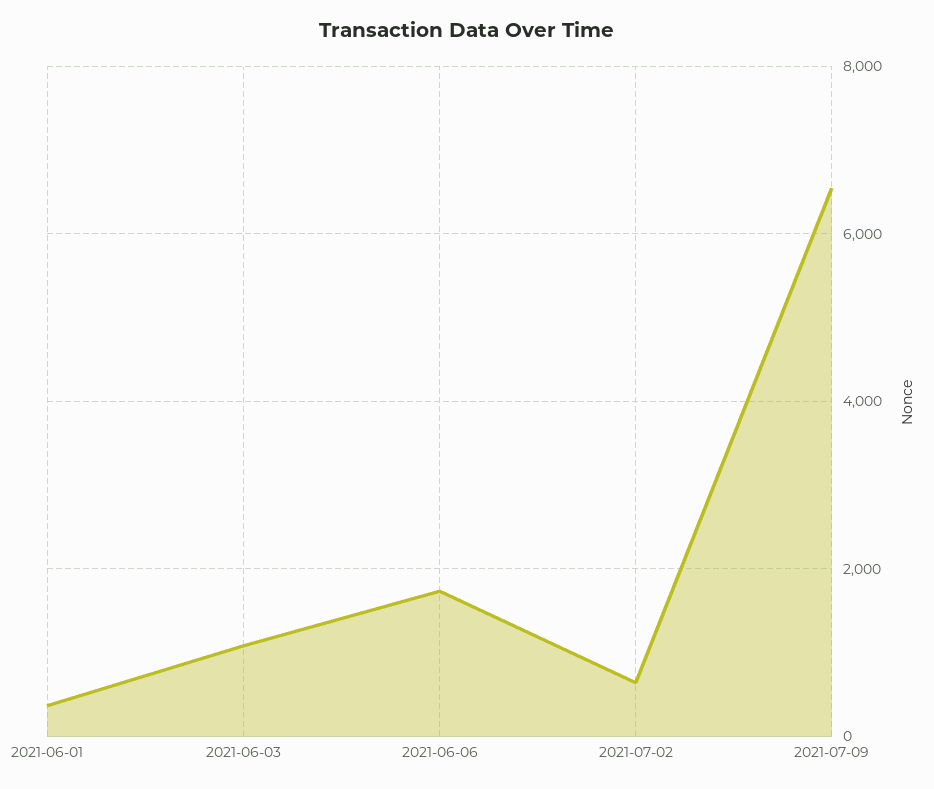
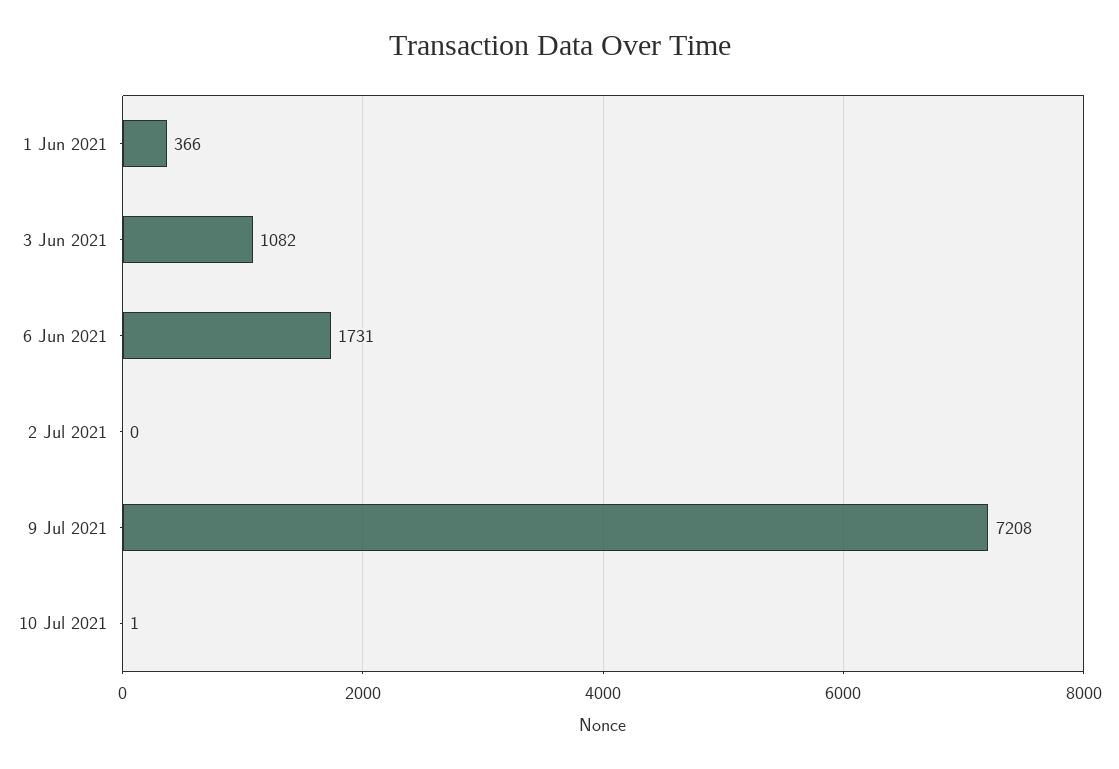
2021-07-02: 600 -> 0
2021-07-09: 6600 -> 7208
10 Jul 2021: none -> 1

